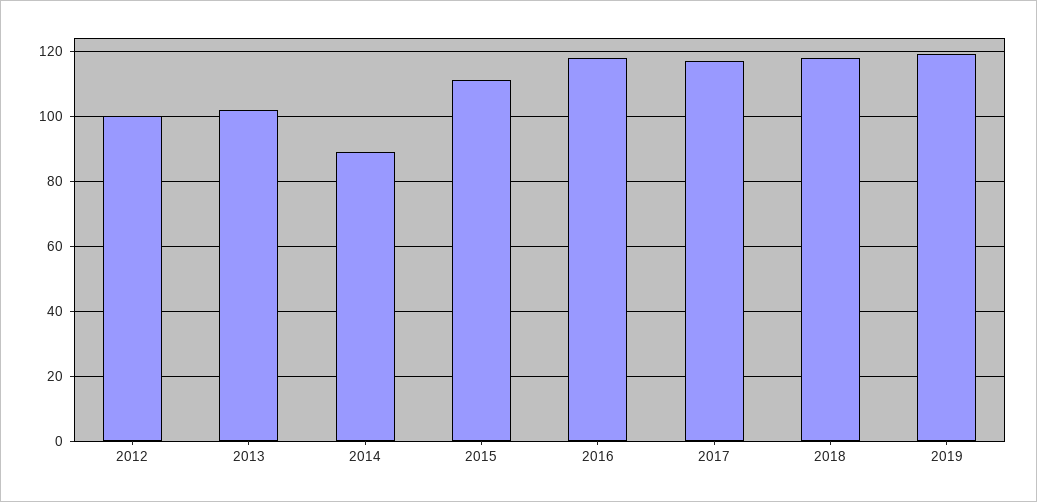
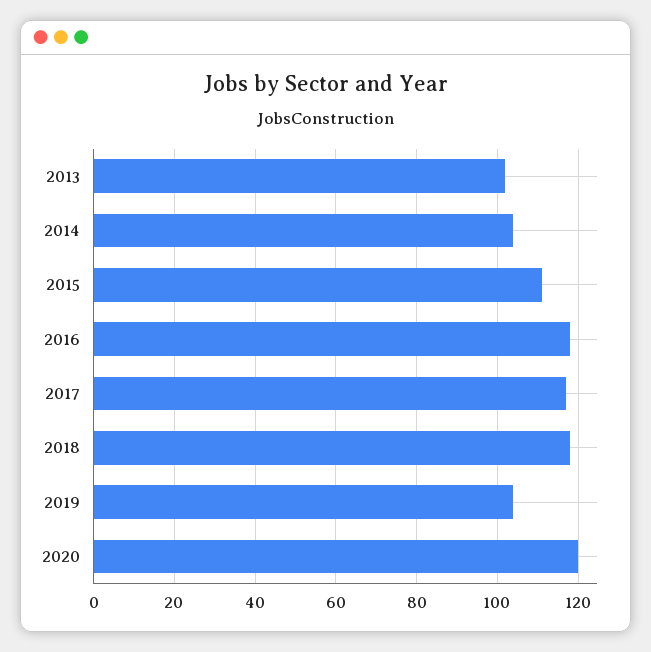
2012: 100 -> none
2014: 90 -> 105
2019: 120 -> 105
2020: none -> 120

